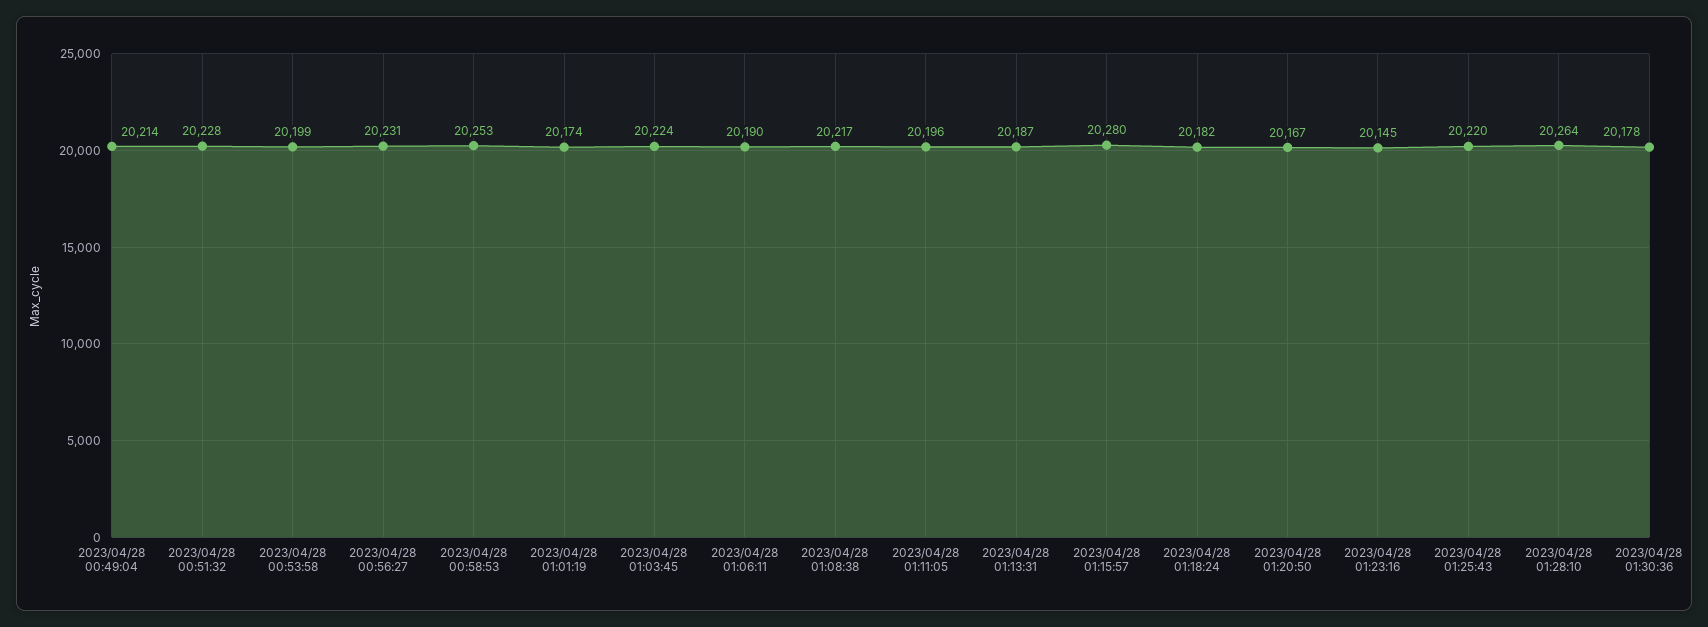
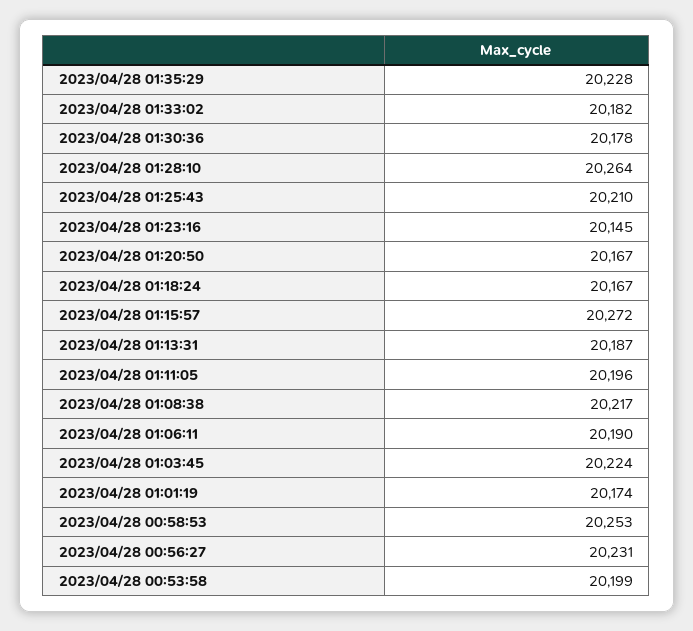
2023/04/28 00:49:04: 20214 -> none
2023/04/28 00:51:32: 20228 -> none
2023/04/28 01:15:57: 20280 -> 20272
2023/04/28 01:18:24: 20182 -> 20167
2023/04/28 01:25:43: 20220 -> 20210
2023/04/28 01:35:29: none -> 20228
2023/04/28 01:33:02: none -> 20182

